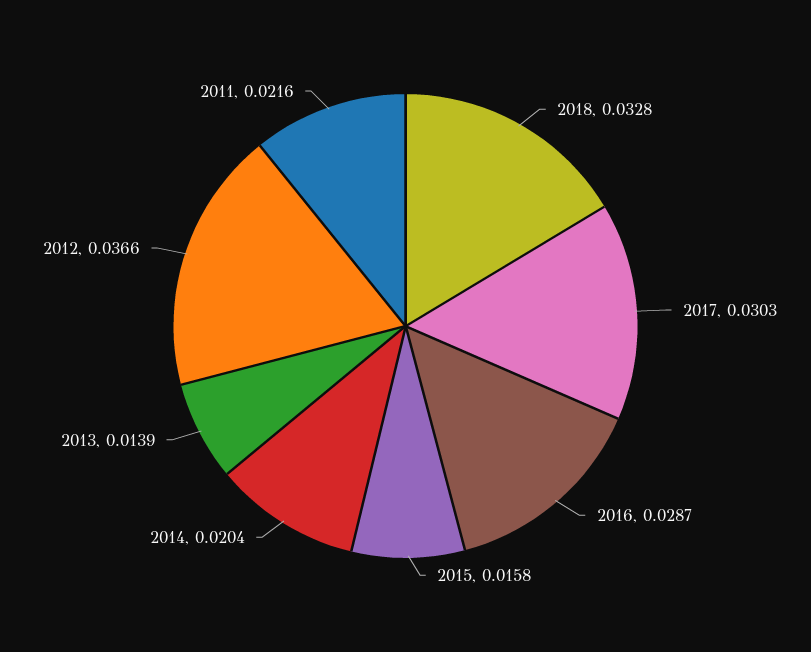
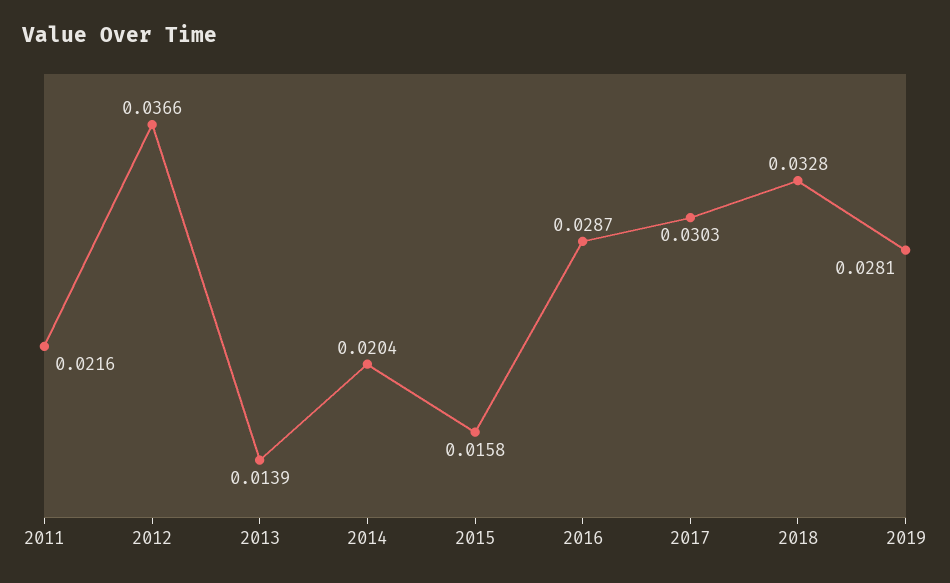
2019: none -> 0.0281

